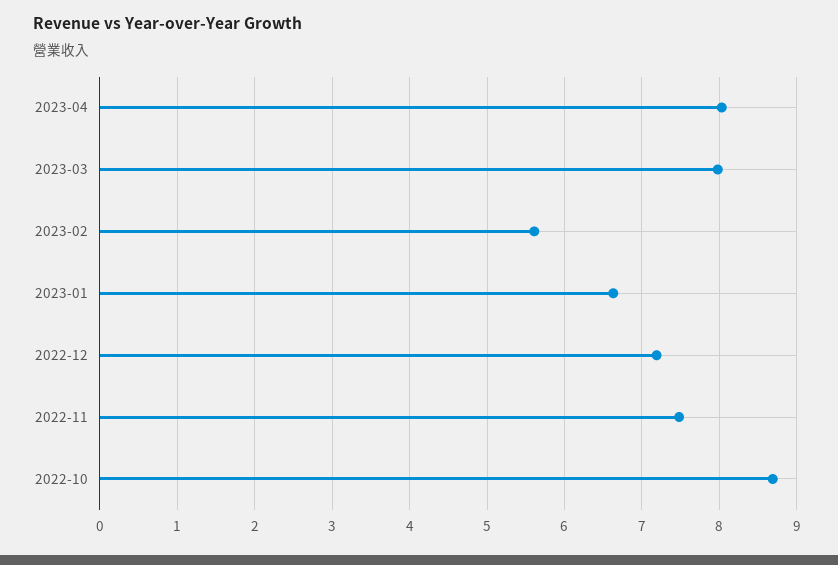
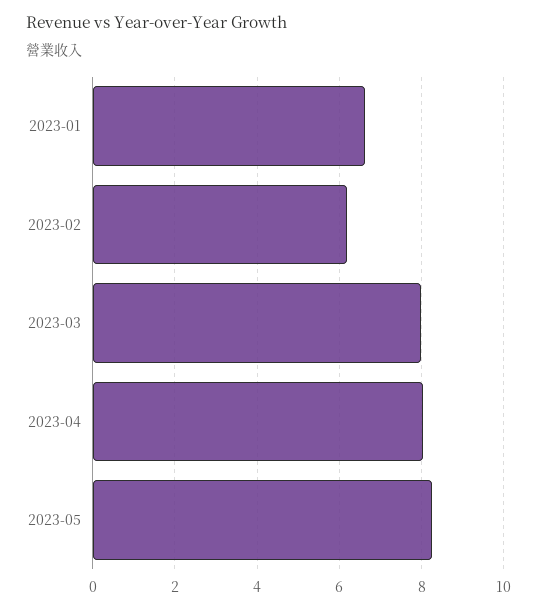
2023-02: 5.6 -> 6.2
2022-12: 7.2 -> none
2022-11: 7.5 -> none
2022-10: 8.7 -> none
2023-05: none -> 8.2

